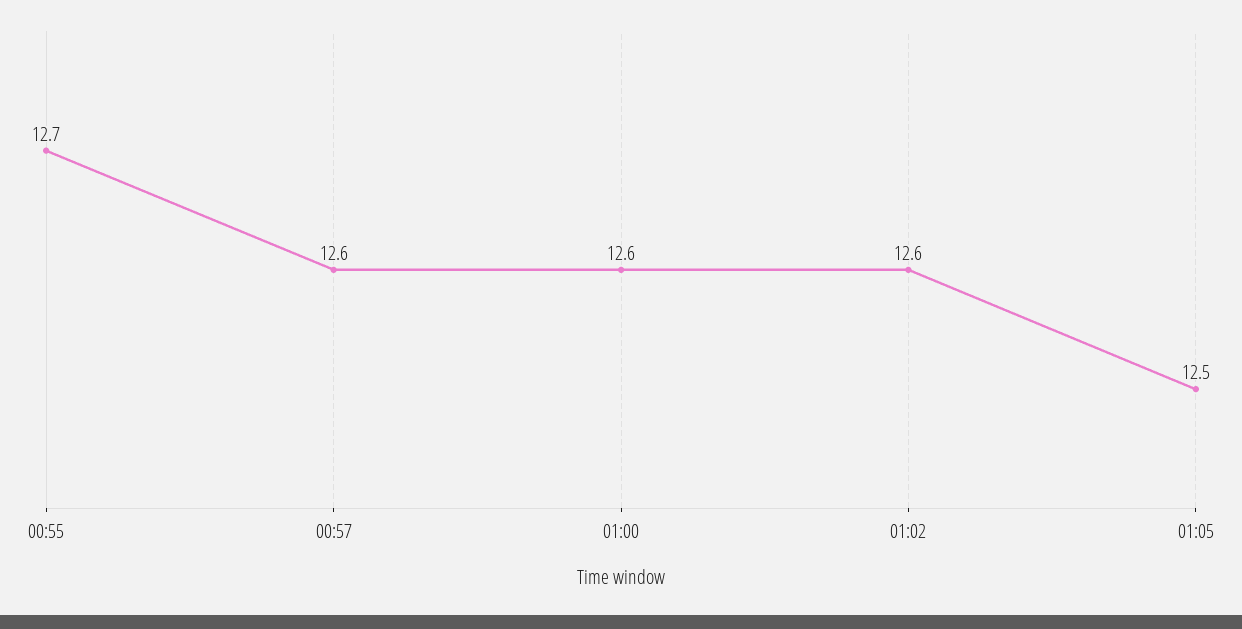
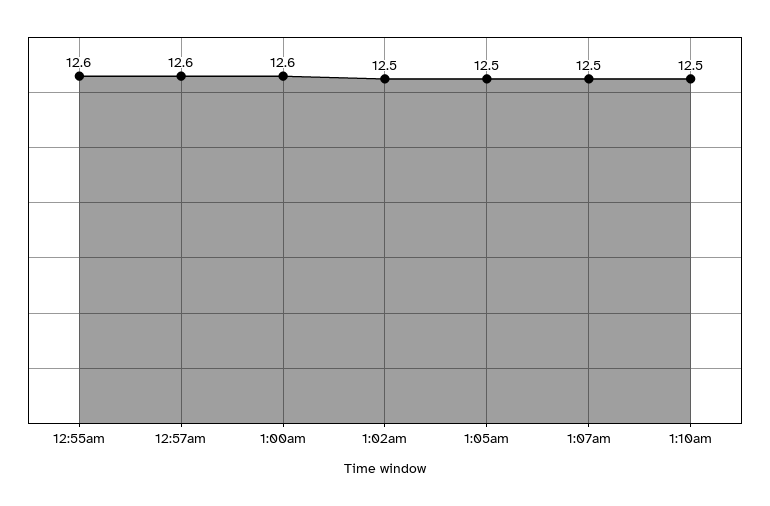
00:55: 12.7 -> 12.6
01:02: 12.6 -> 12.5
1:07am: none -> 12.5
1:10am: none -> 12.5

